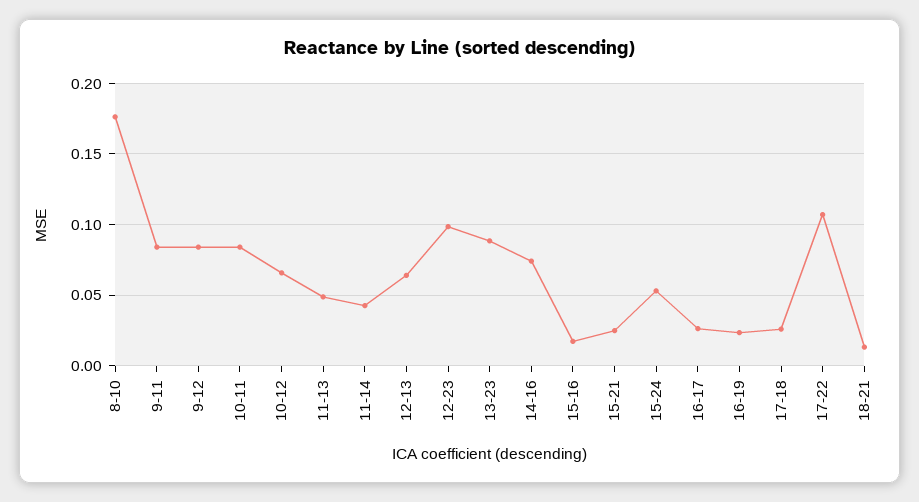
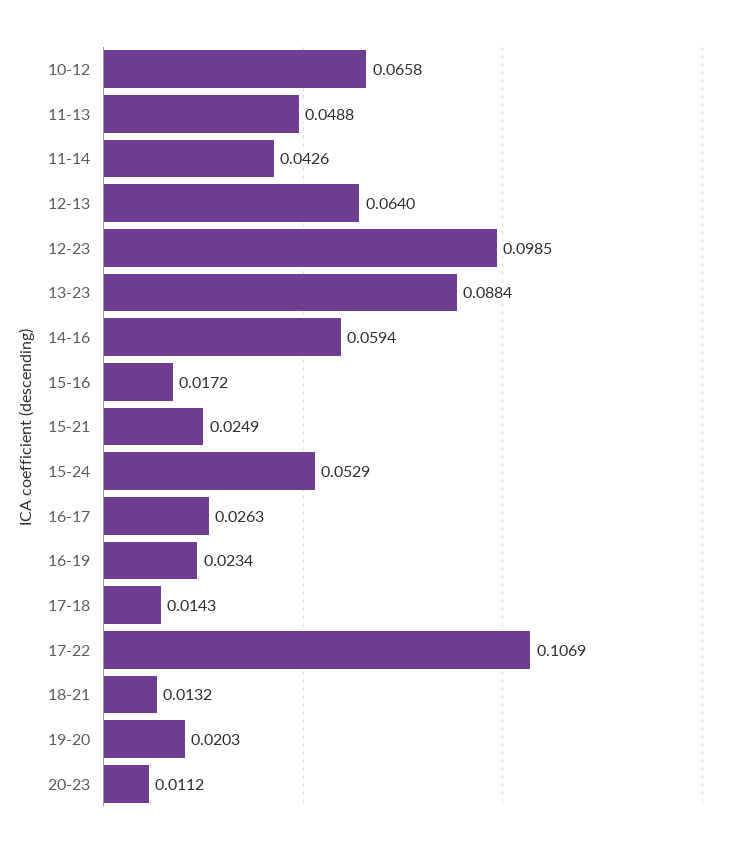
8-10: 0.175 -> none
9-11: 0.085 -> none
9-12: 0.085 -> none
10-11: 0.085 -> none
14-16: 0.075 -> 0.0594
17-18: 0.025 -> 0.0143
19-20: none -> 0.0203
20-23: none -> 0.0112

